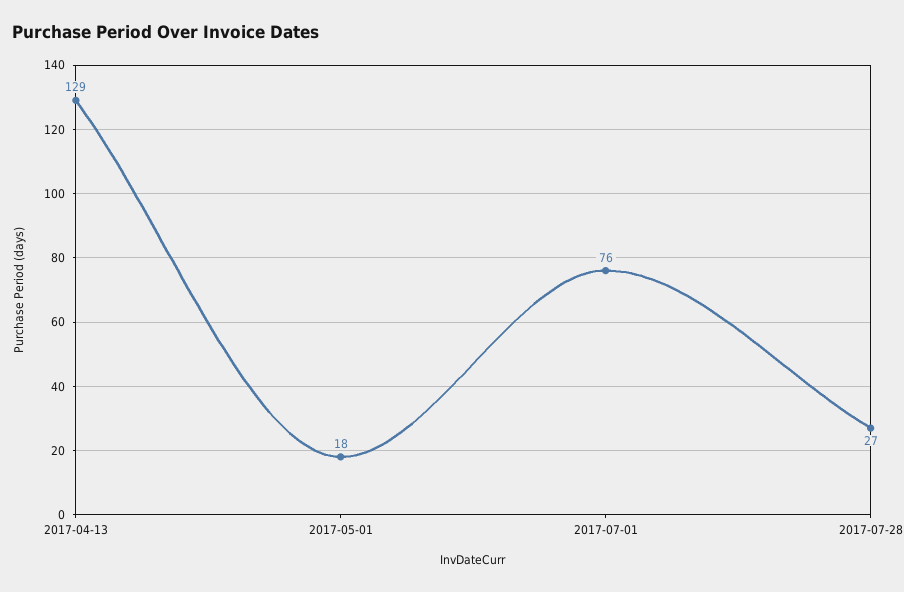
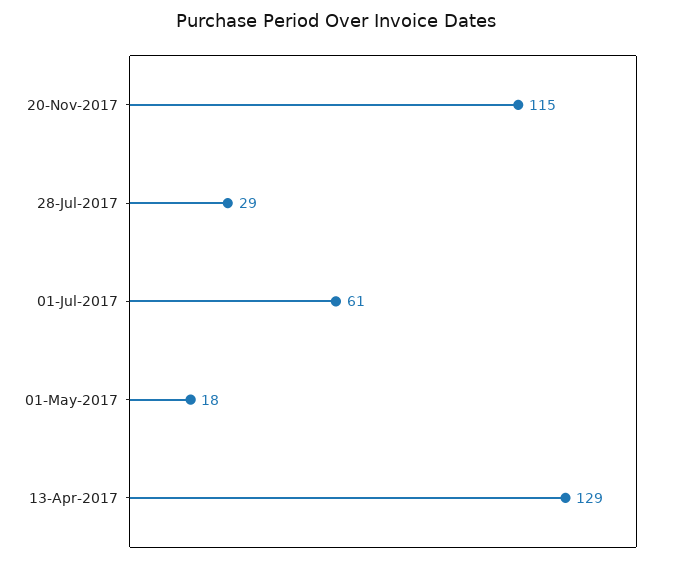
2017-07-01: 76 -> 61
2017-07-28: 27 -> 29
20-Nov-2017: none -> 115

